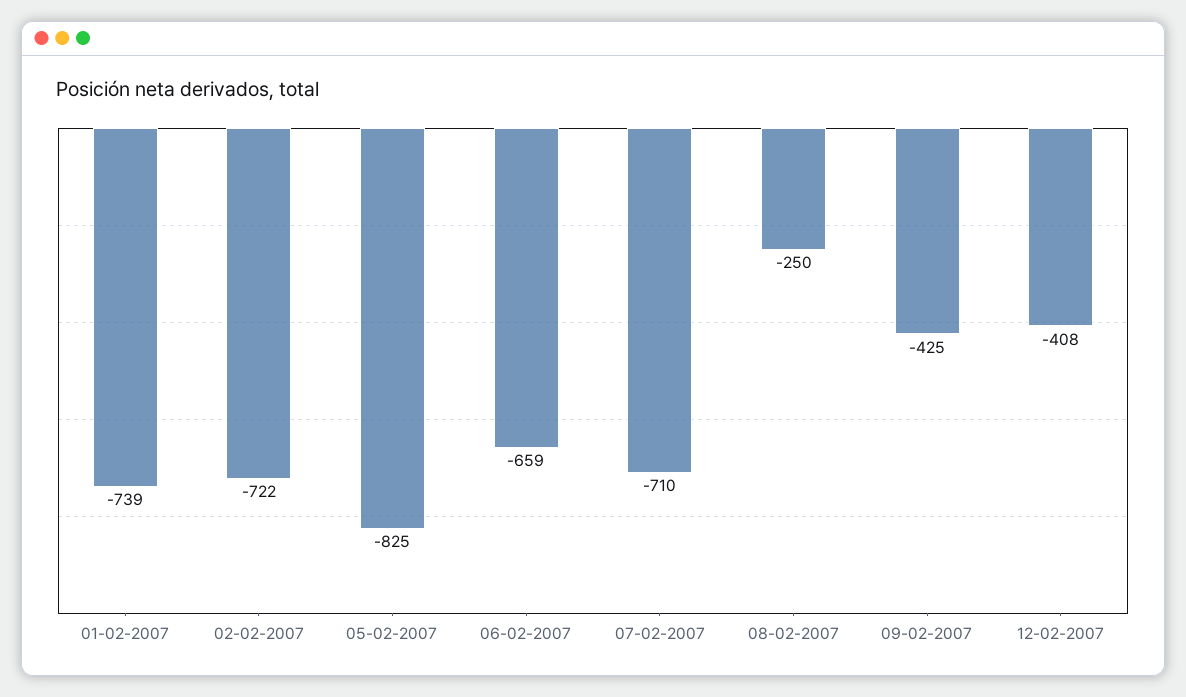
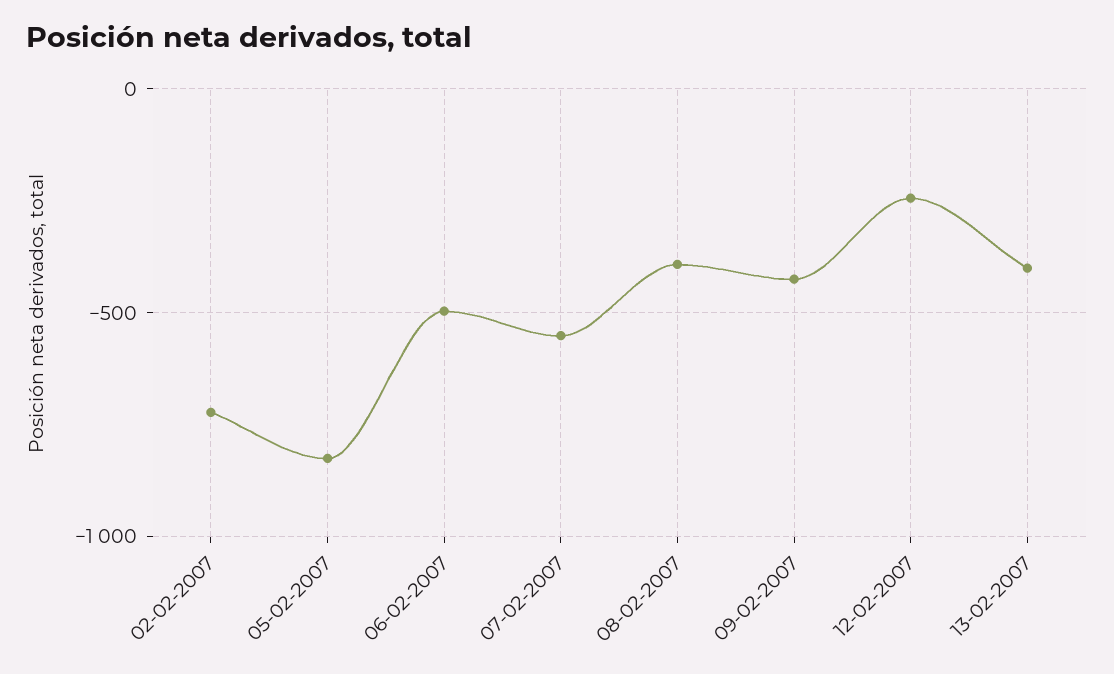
01-02-2007: -739 -> none
06-02-2007: -659 -> -500
07-02-2007: -710 -> -550
08-02-2007: -250 -> -400
12-02-2007: -408 -> -250
13-02-2007: none -> -400

